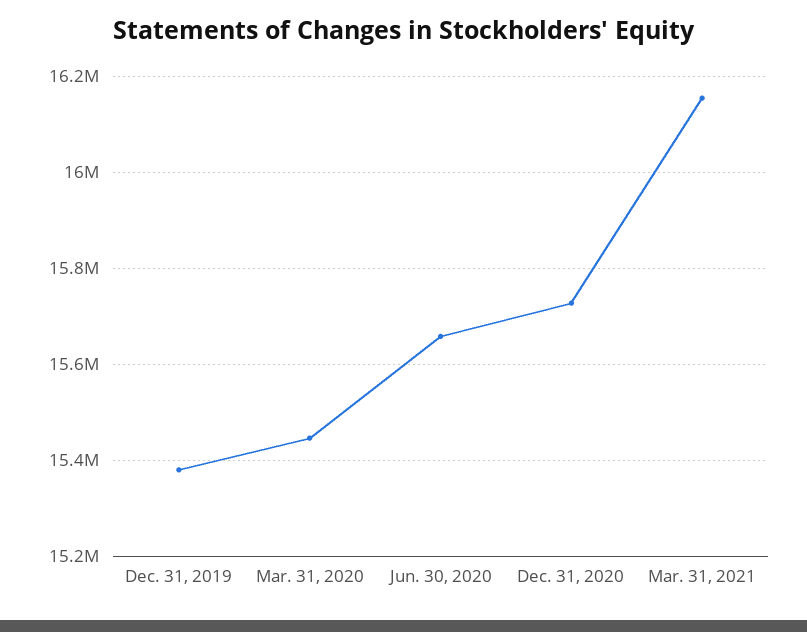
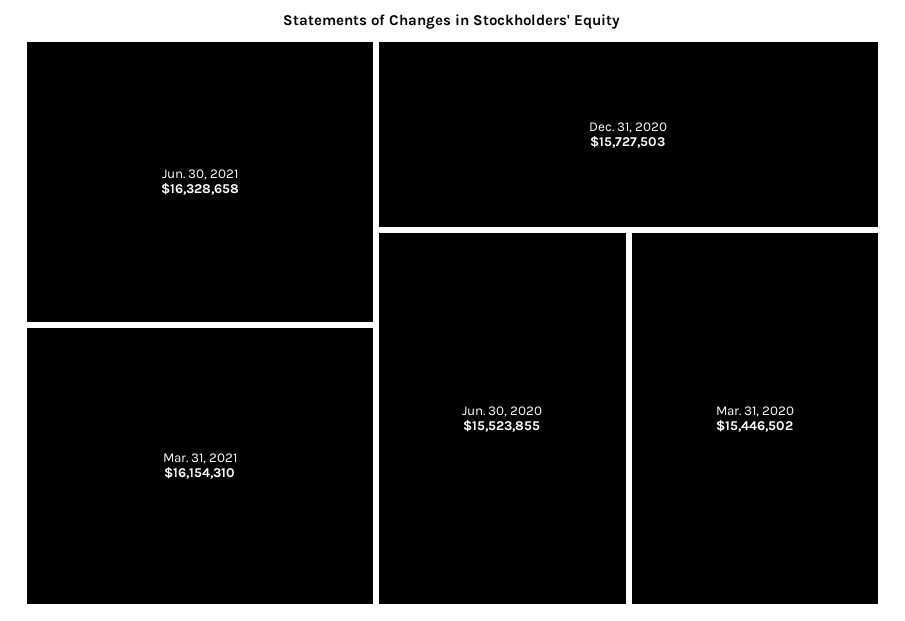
Dec. 31, 2019: 15380000 -> none
Jun. 30, 2020: 15660000 -> 15523855
Jun. 30, 2021: none -> 16328658

